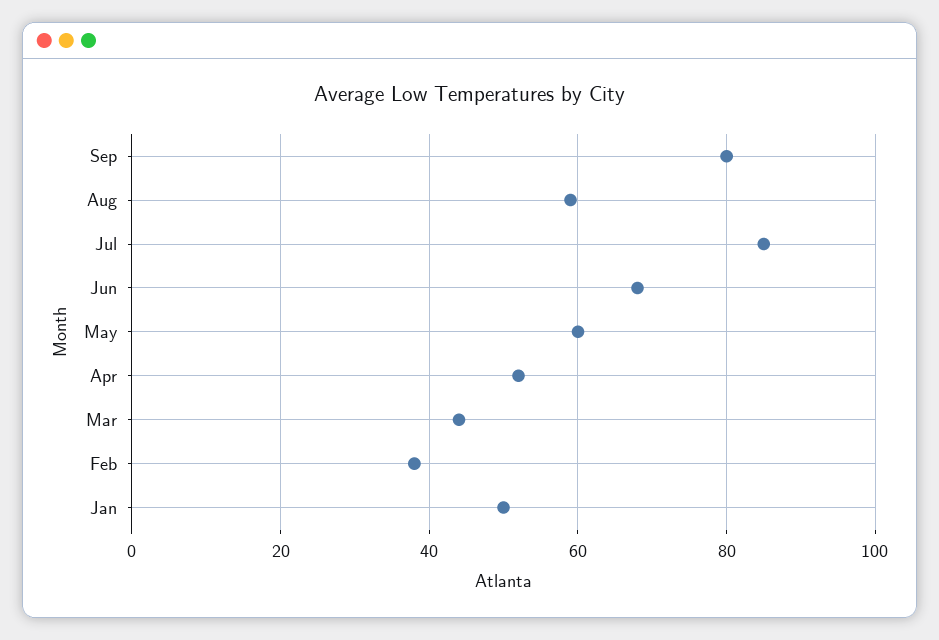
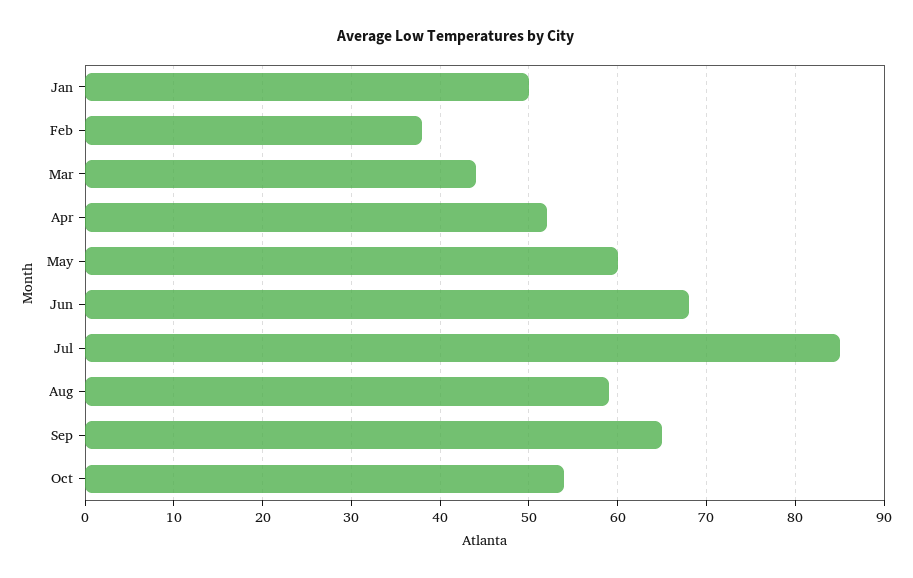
Sep: 80 -> 65
Oct: none -> 54

